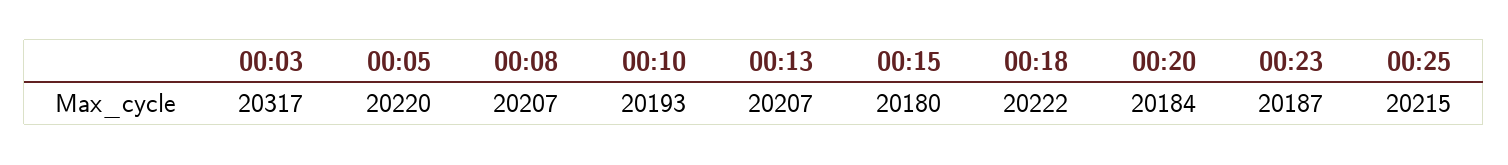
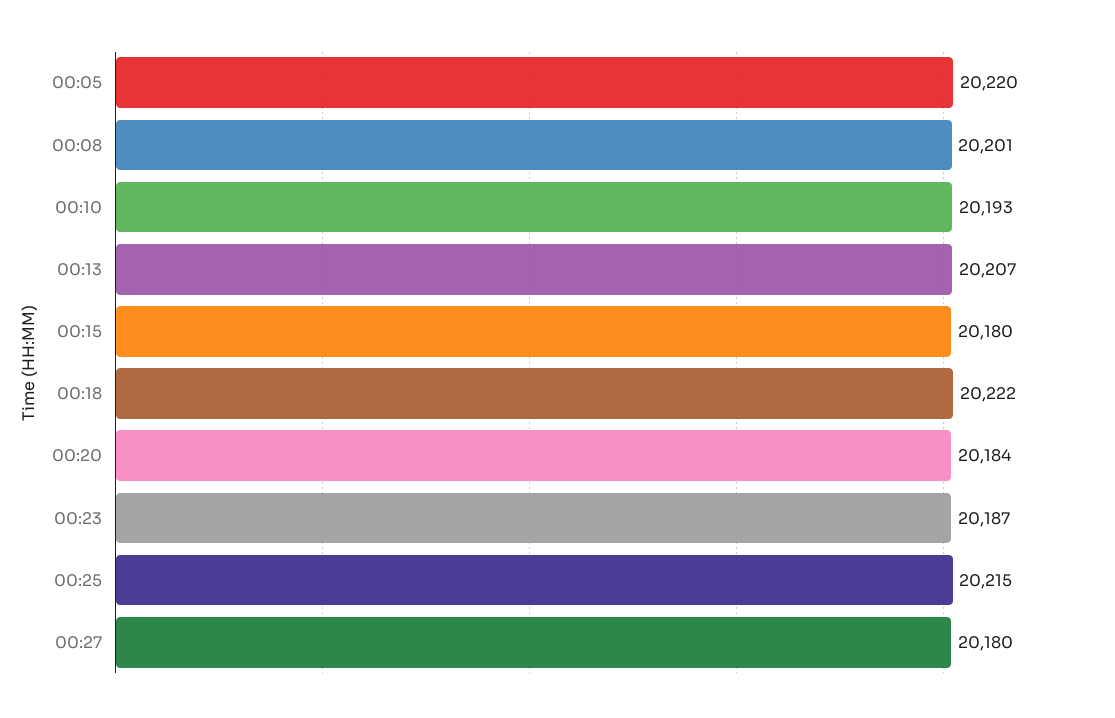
00:03: 20317 -> none
00:08: 20207 -> 20201
00:27: none -> 20180

